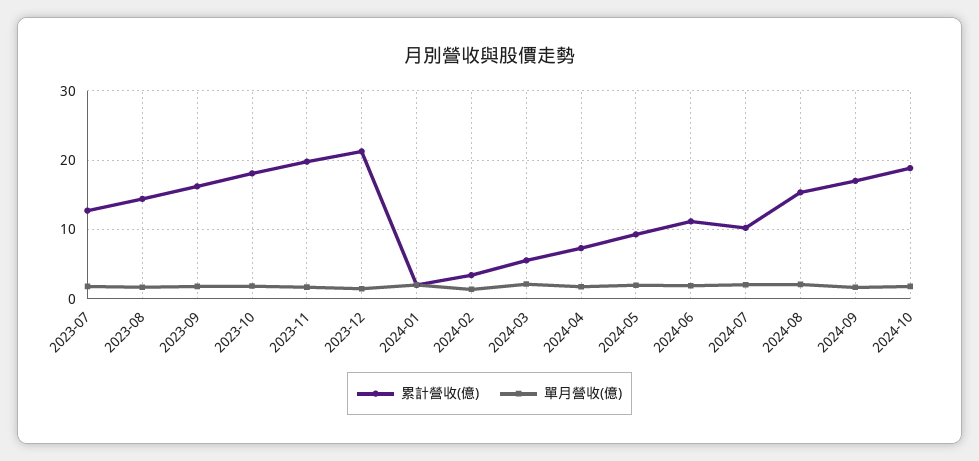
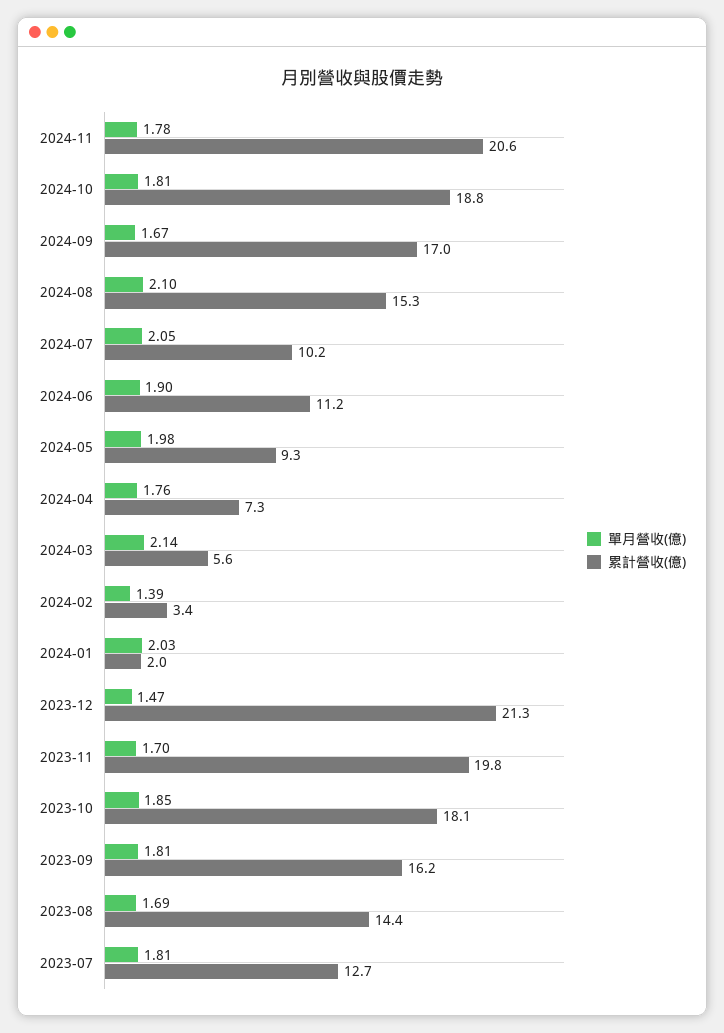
單月營收(億), 2024-11: none -> 1.78
累計營收(億), 2024-11: none -> 20.6

